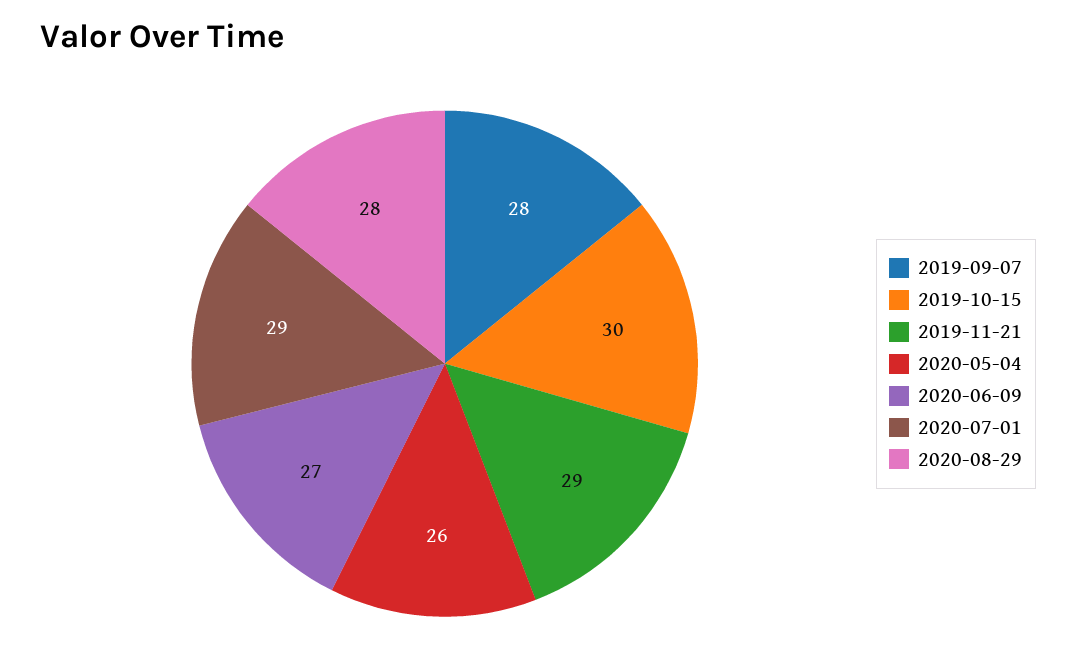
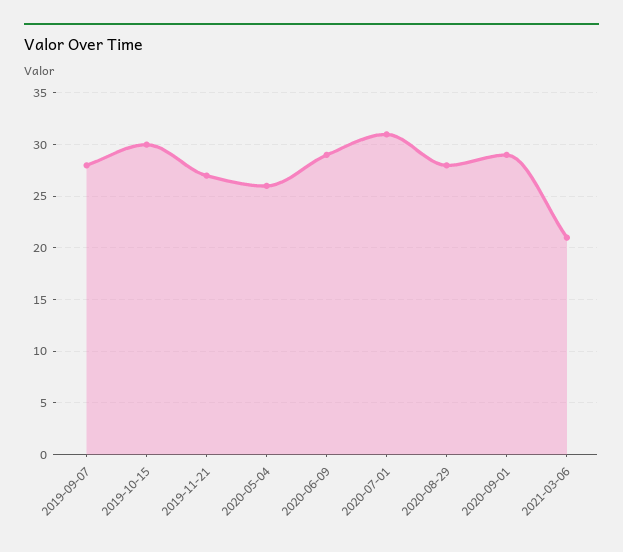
2019-11-21: 29 -> 27
2020-06-09: 27 -> 29
2020-07-01: 29 -> 31
2020-09-01: none -> 29
2021-03-06: none -> 21

